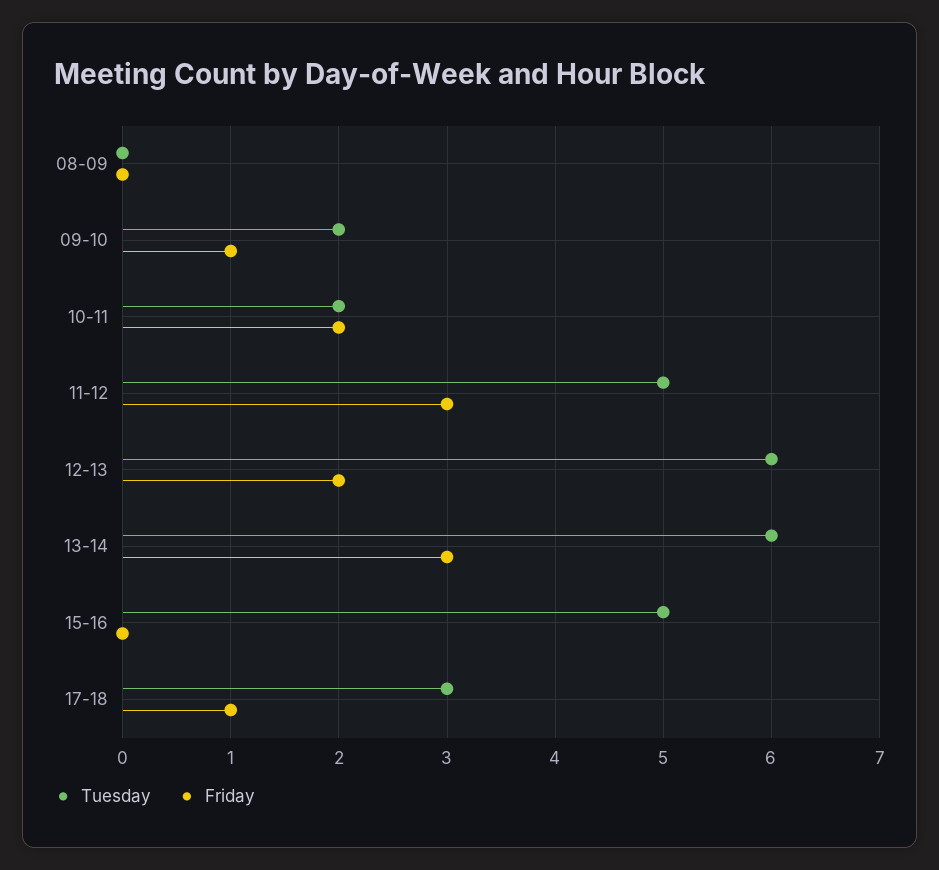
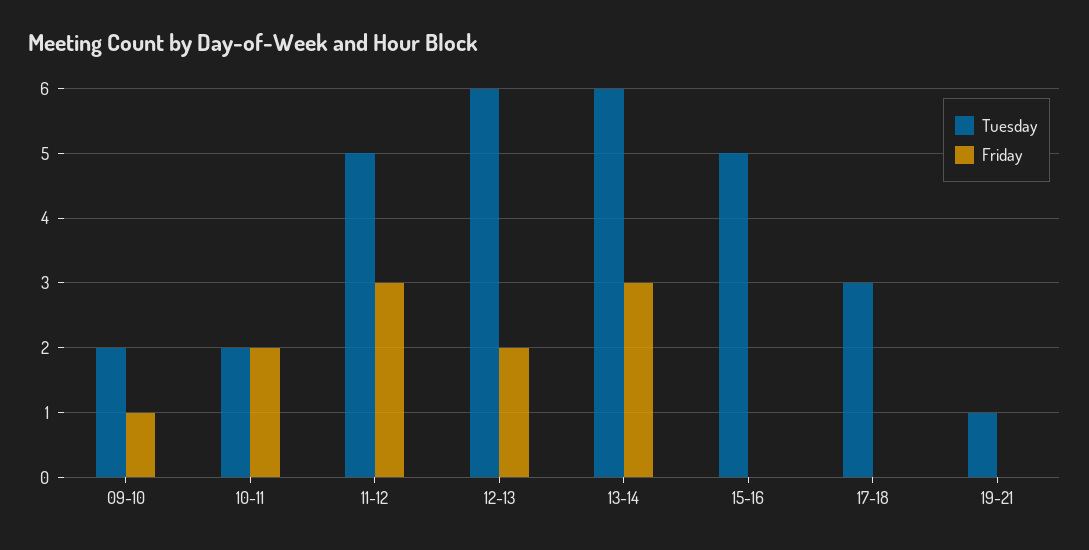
Tuesday, 08-09: 0 -> none
Friday, 08-09: 0 -> none
Friday, 17-18: 1 -> 0
Tuesday, 19-21: none -> 1
Friday, 19-21: none -> 0

